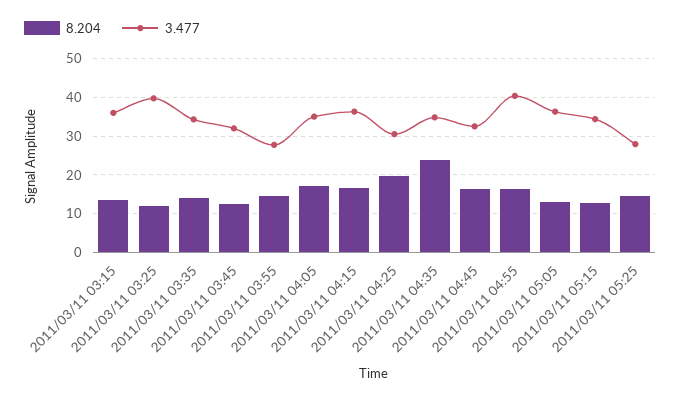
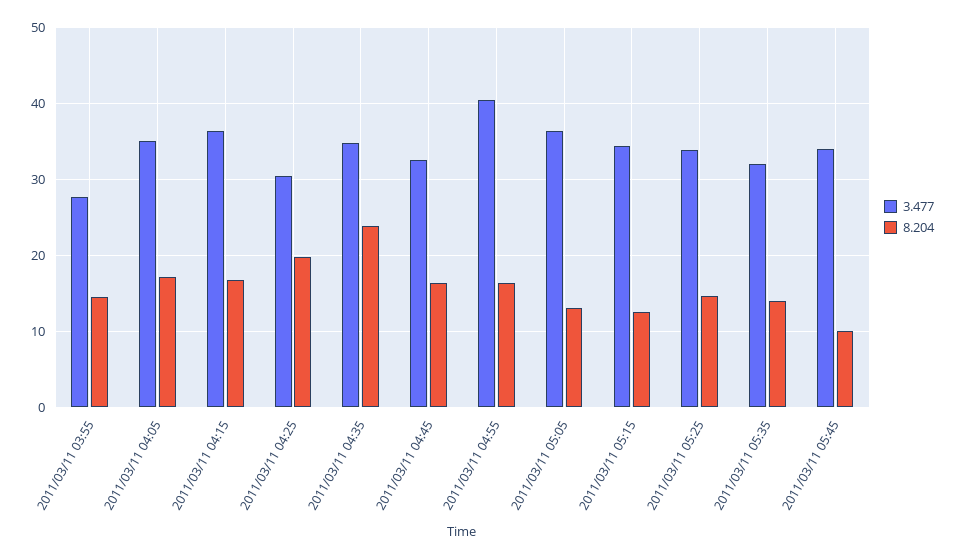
8.204, 2011/03/11 03:15: 14 -> none
3.477, 2011/03/11 03:15: 36 -> none
8.204, 2011/03/11 03:25: 12 -> none
3.477, 2011/03/11 03:25: 40 -> none
8.204, 2011/03/11 03:35: 14 -> none
3.477, 2011/03/11 03:35: 34 -> none
8.204, 2011/03/11 03:45: 12 -> none
3.477, 2011/03/11 03:45: 32 -> none
3.477, 2011/03/11 05:25: 28 -> 34
3.477, 2011/03/11 05:35: none -> 32
8.204, 2011/03/11 05:35: none -> 14
3.477, 2011/03/11 05:45: none -> 34
8.204, 2011/03/11 05:45: none -> 10

